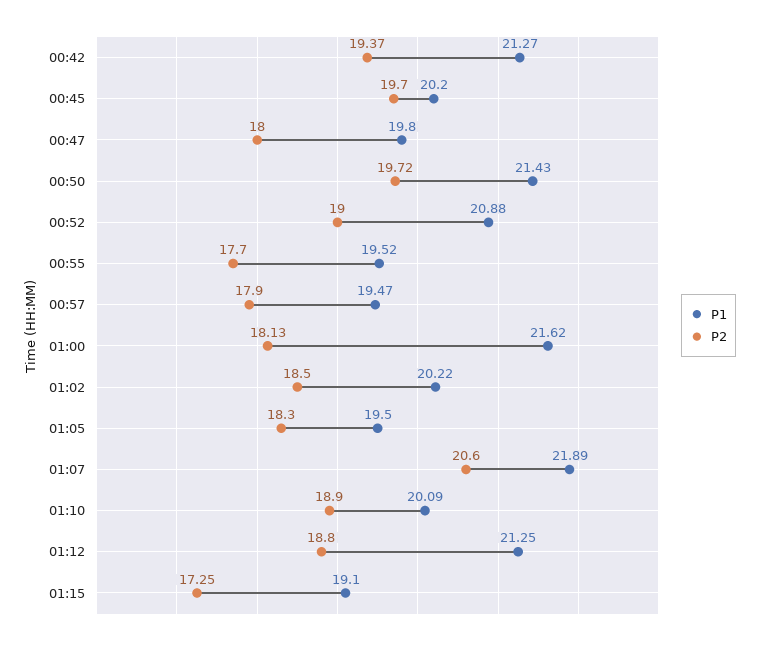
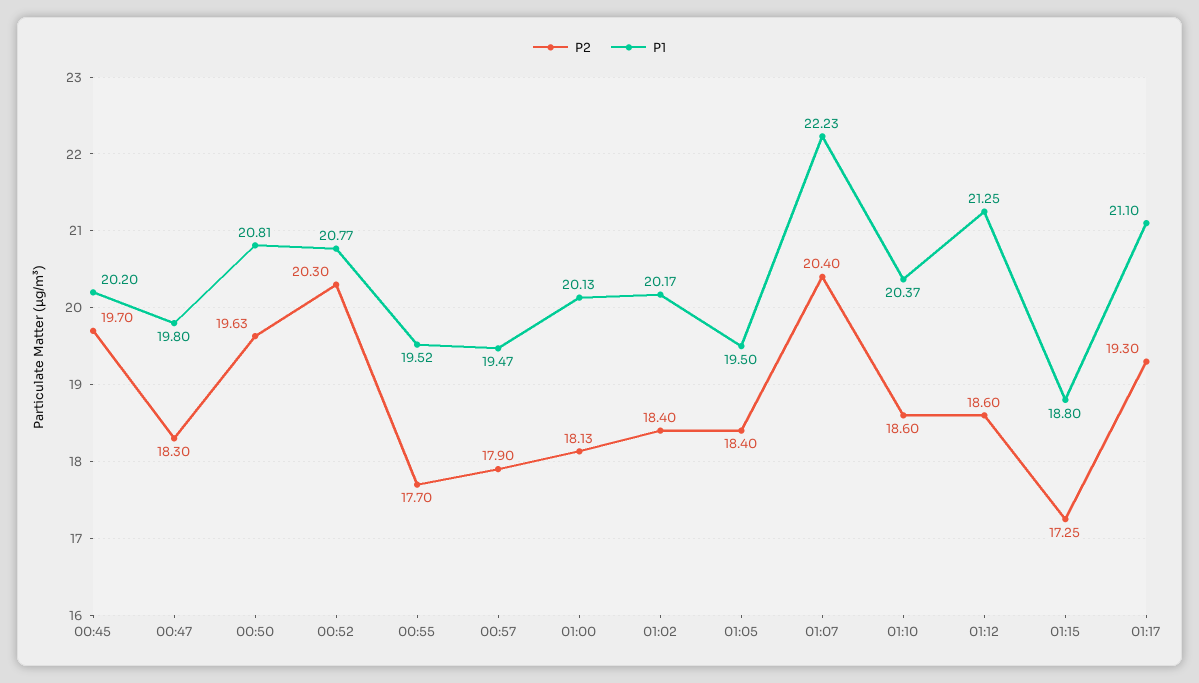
P1, 00:42: 21.27 -> none
P2, 00:42: 19.37 -> none
P2, 00:47: 18 -> 18.3
P1, 00:50: 21.43 -> 20.81
P2, 00:50: 19.72 -> 19.63
P1, 00:52: 20.88 -> 20.77
P2, 00:52: 19 -> 20.3
P1, 01:00: 21.62 -> 20.13
P1, 01:02: 20.22 -> 20.17
P2, 01:02: 18.5 -> 18.4
P2, 01:05: 18.3 -> 18.4
P1, 01:07: 21.89 -> 22.23
P2, 01:07: 20.6 -> 20.4
P1, 01:10: 20.09 -> 20.37
P2, 01:10: 18.9 -> 18.6
P2, 01:12: 18.8 -> 18.6
P1, 01:15: 19.1 -> 18.8
P2, 01:17: none -> 19.3
P1, 01:17: none -> 21.1

